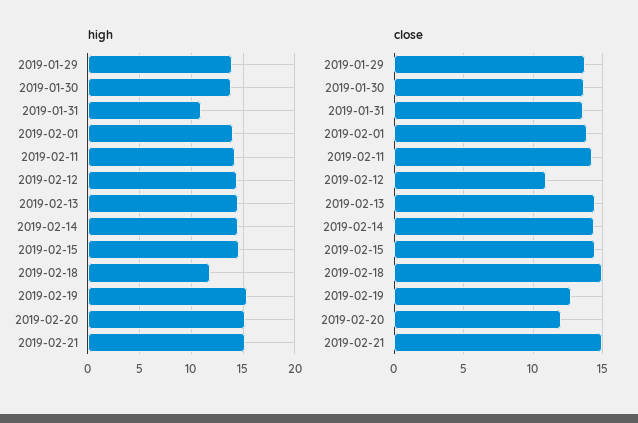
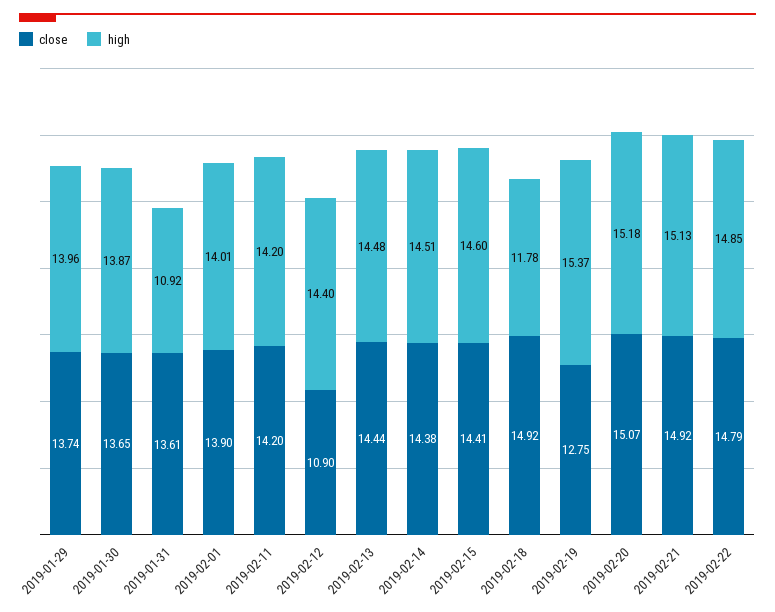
close, 2019-02-20: 12 -> 15.07
close, 2019-02-22: none -> 14.79
high, 2019-02-22: none -> 14.85

